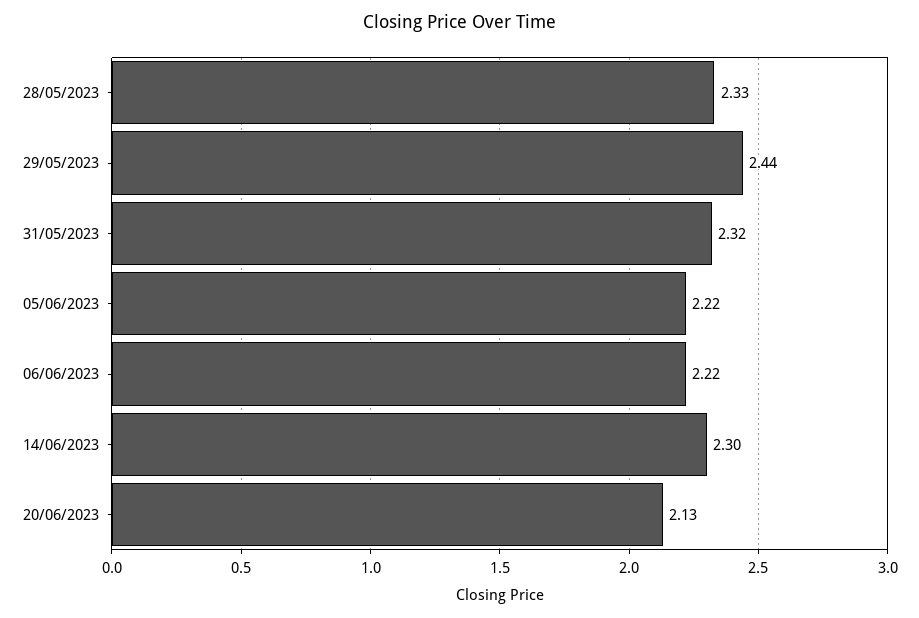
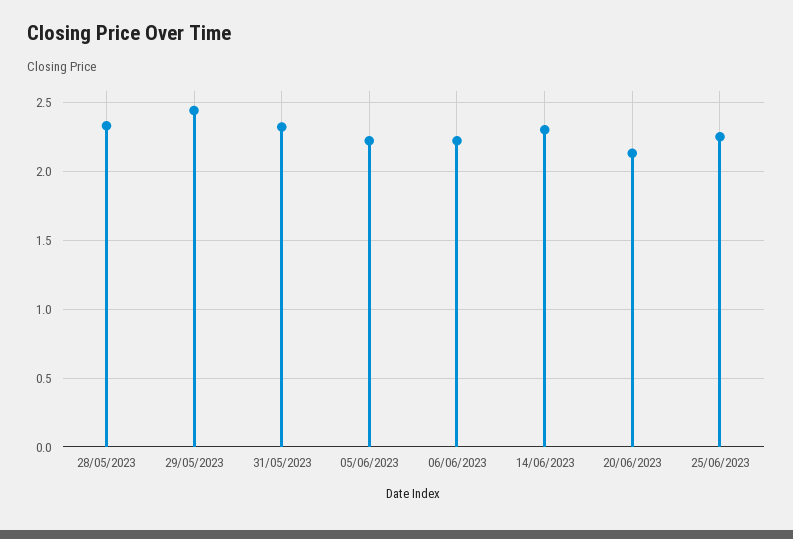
25/06/2023: none -> 2.25

